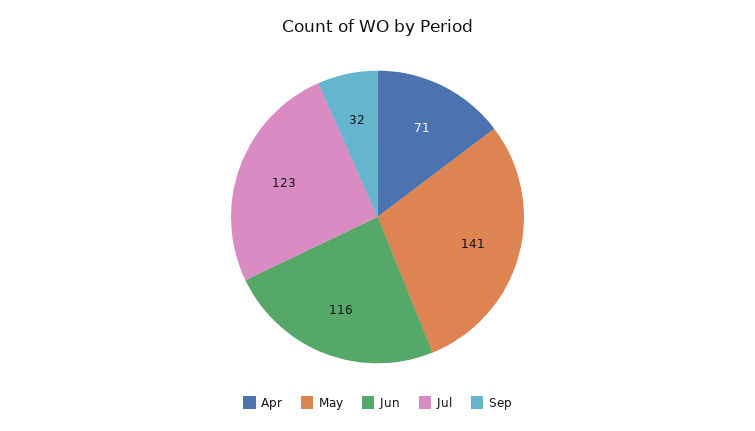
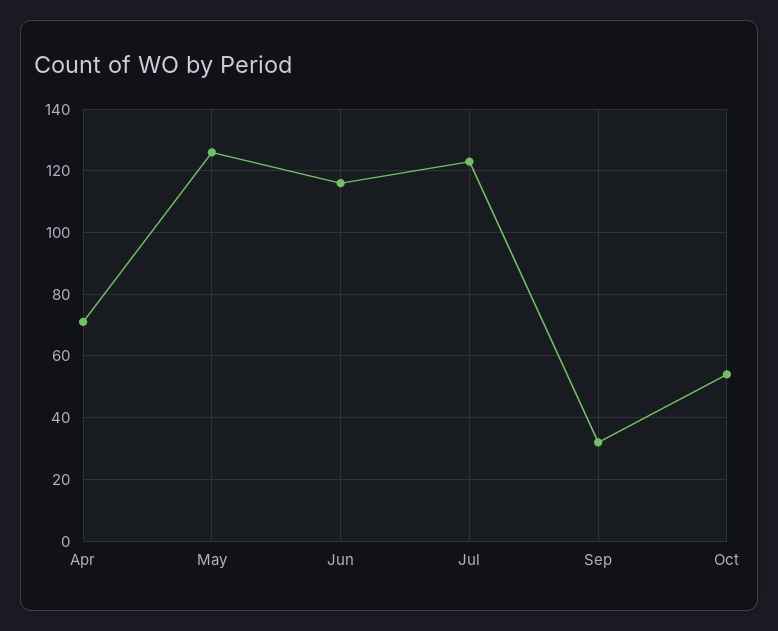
May: 141 -> 125
Oct: none -> 55

